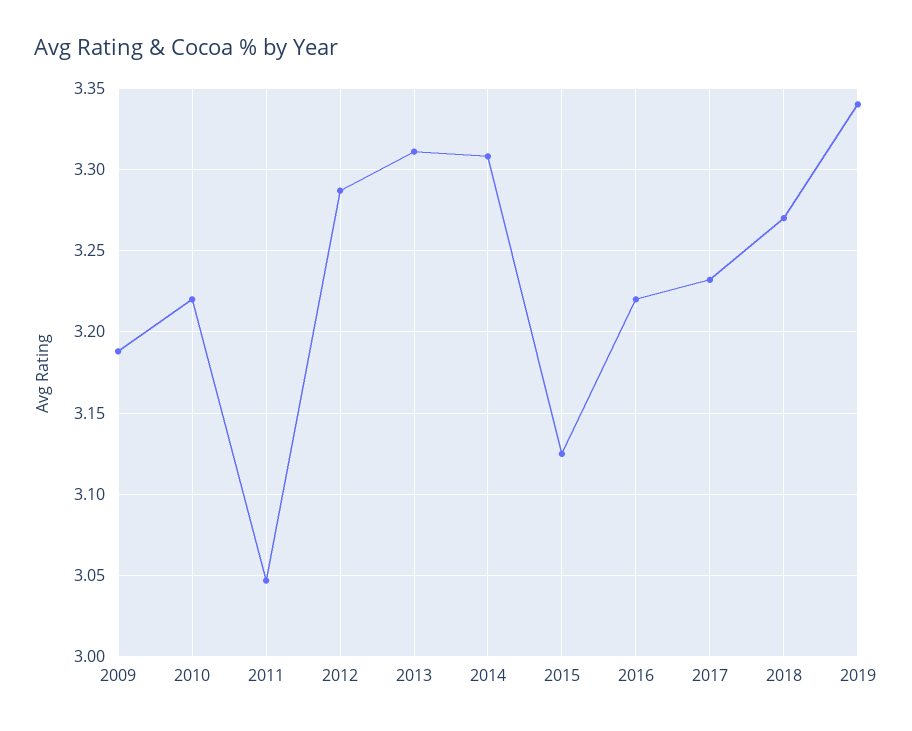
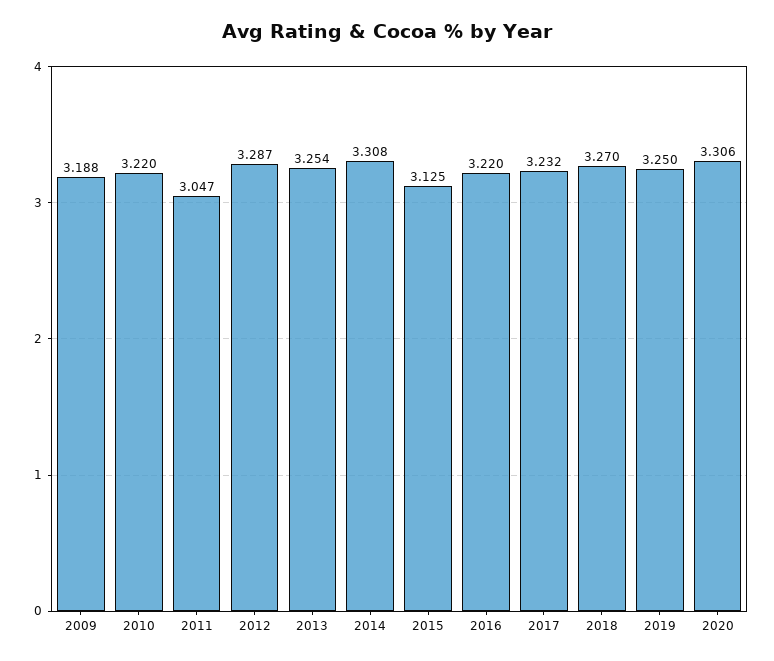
2013: 3.31 -> 3.254
2019: 3.34 -> 3.25
2020: none -> 3.306

